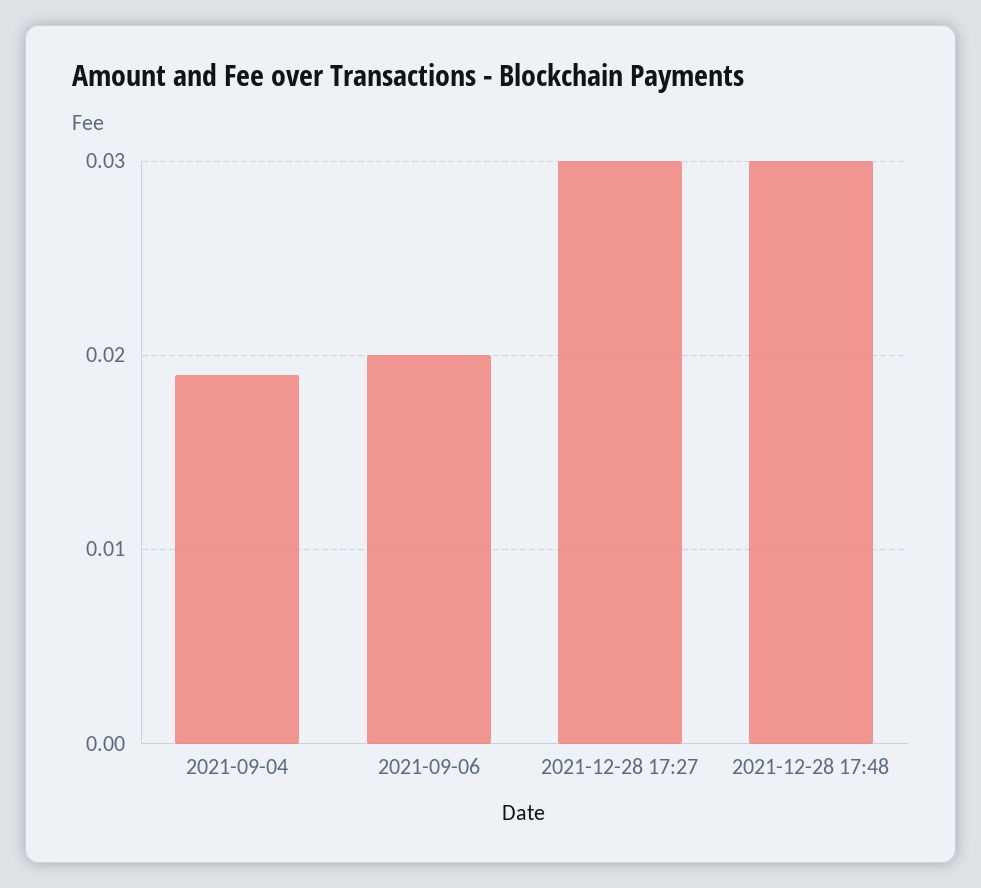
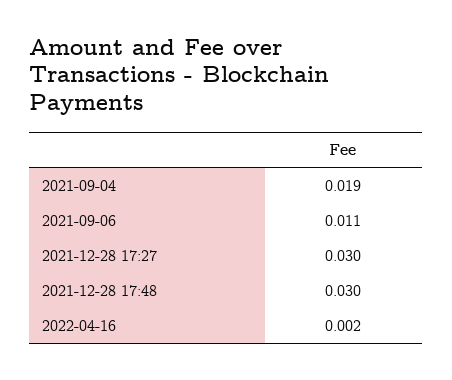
2021-09-06: 0.02 -> 0.011
2022-04-16: none -> 0.002

